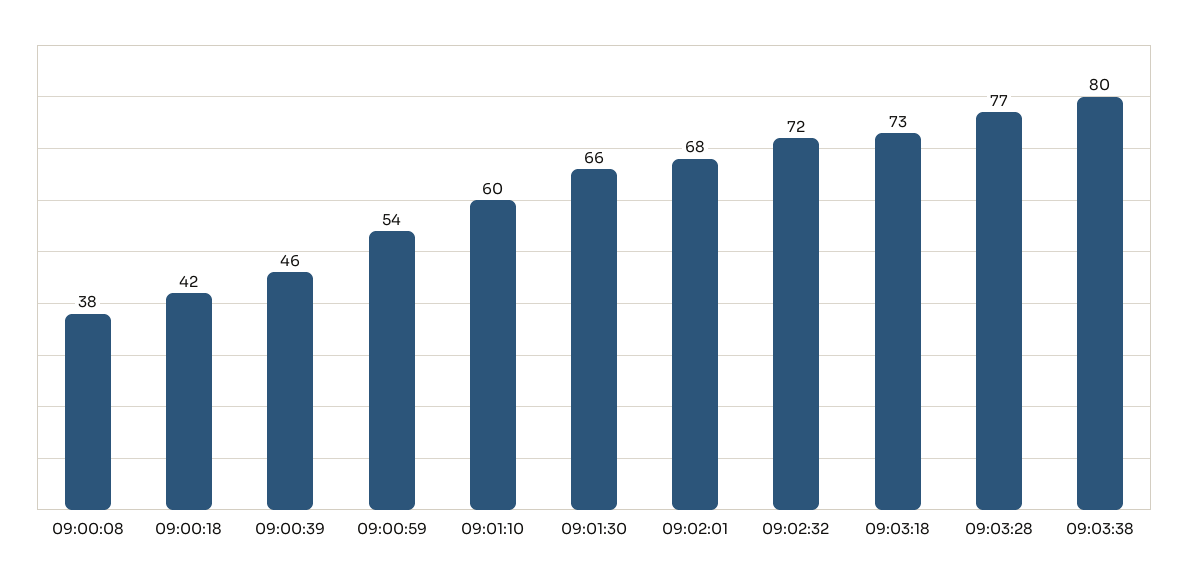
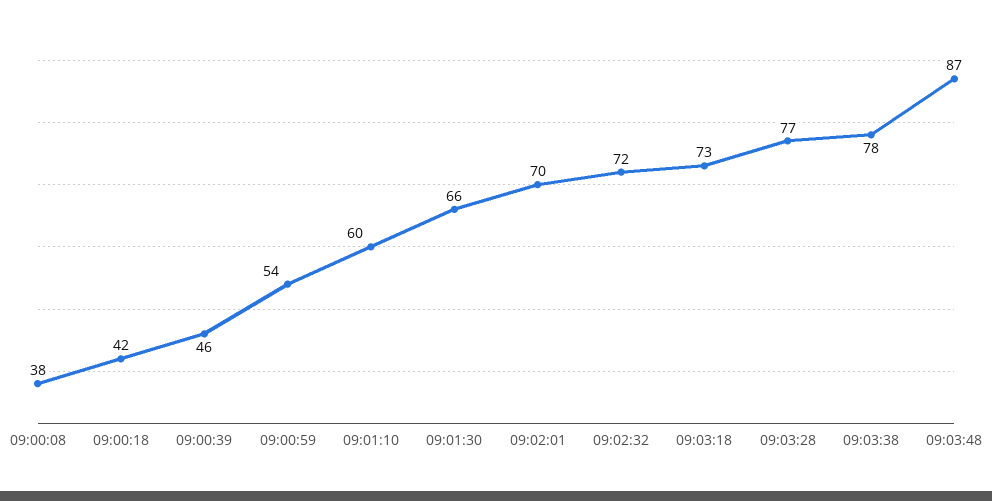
09:02:01: 68 -> 70
09:03:38: 80 -> 78
09:03:48: none -> 87

